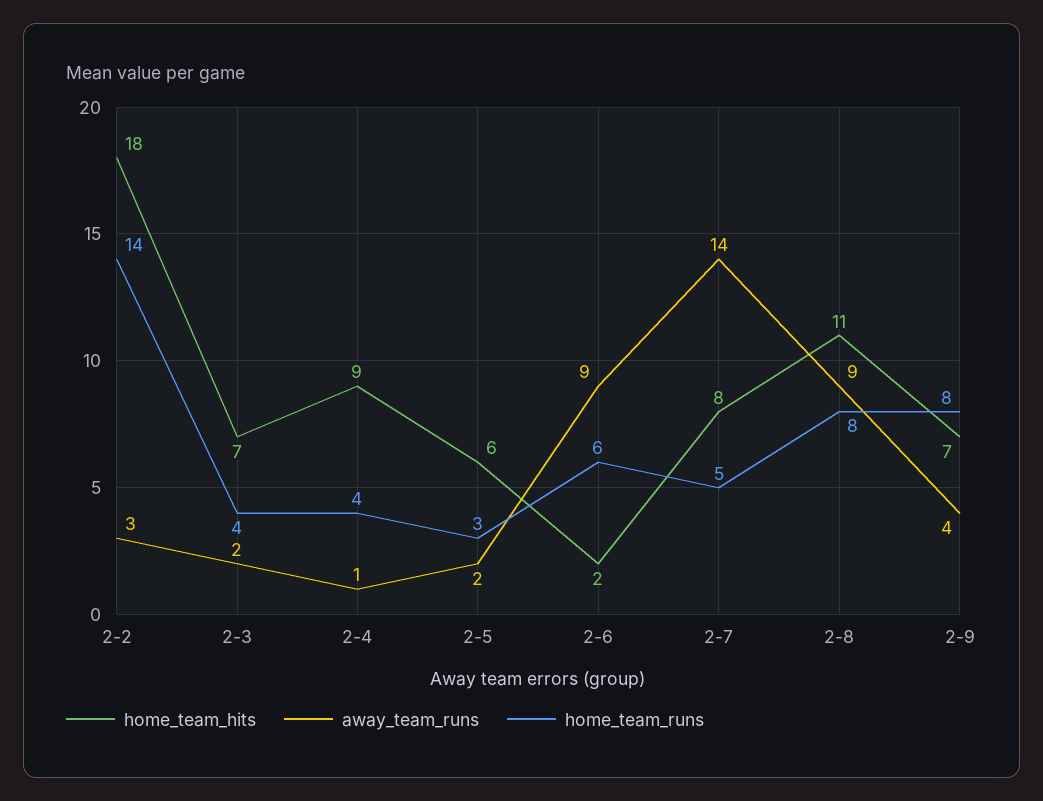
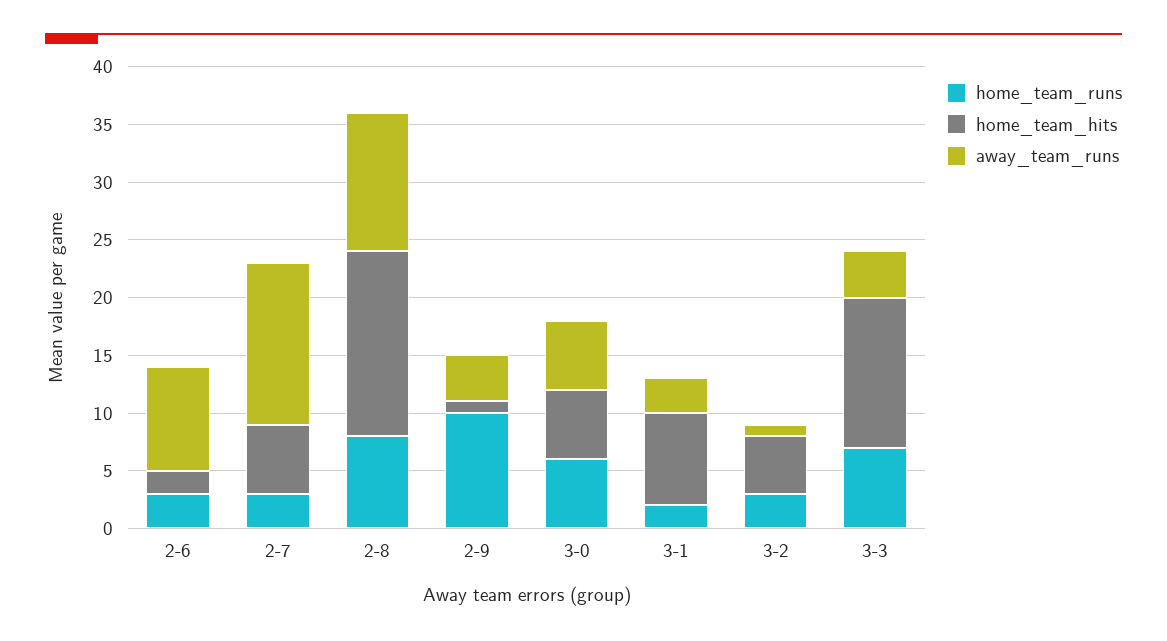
home_team_hits, 2-2: 18 -> none
away_team_runs, 2-2: 3 -> none
home_team_runs, 2-2: 14 -> none
home_team_hits, 2-3: 7 -> none
away_team_runs, 2-3: 2 -> none
home_team_runs, 2-3: 4 -> none
home_team_hits, 2-4: 9 -> none
away_team_runs, 2-4: 1 -> none
home_team_runs, 2-4: 4 -> none
home_team_hits, 2-5: 6 -> none
away_team_runs, 2-5: 2 -> none
home_team_runs, 2-5: 3 -> none
home_team_runs, 2-6: 6 -> 3
home_team_hits, 2-7: 8 -> 6
home_team_runs, 2-7: 5 -> 3
home_team_hits, 2-8: 11 -> 16
away_team_runs, 2-8: 9 -> 12
home_team_hits, 2-9: 7 -> 1
home_team_runs, 2-9: 8 -> 10
home_team_runs, 3-0: none -> 6
home_team_hits, 3-0: none -> 6
away_team_runs, 3-0: none -> 6
home_team_runs, 3-1: none -> 2
home_team_hits, 3-1: none -> 8
away_team_runs, 3-1: none -> 3
home_team_runs, 3-2: none -> 3
home_team_hits, 3-2: none -> 5
away_team_runs, 3-2: none -> 1
home_team_runs, 3-3: none -> 7
home_team_hits, 3-3: none -> 13
away_team_runs, 3-3: none -> 4

